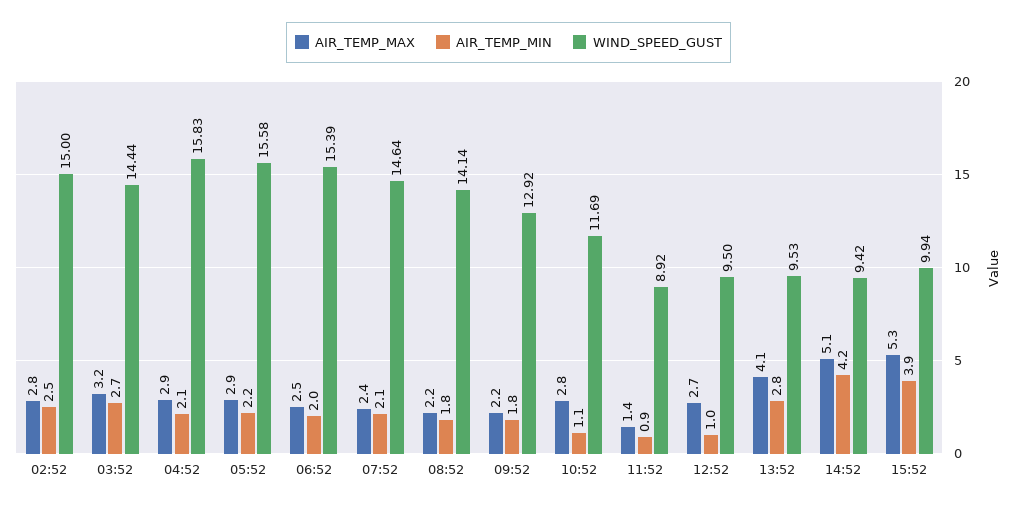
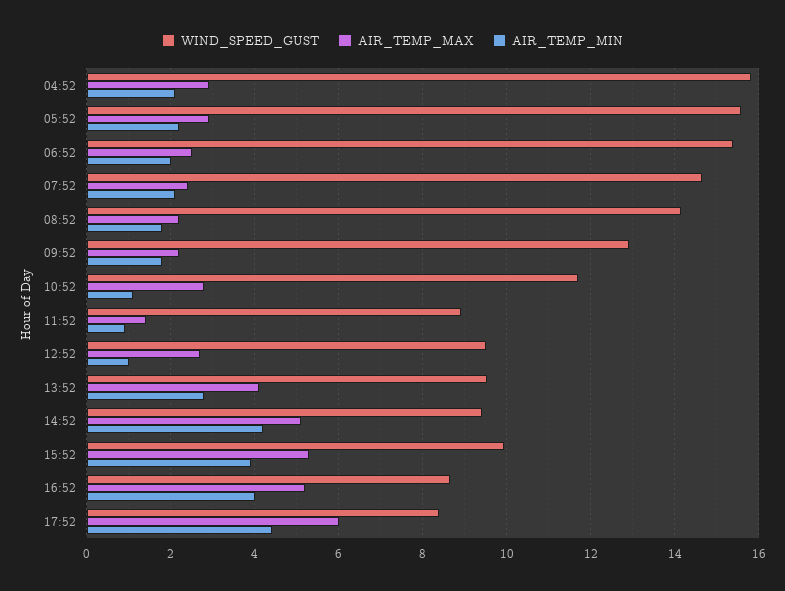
AIR_TEMP_MAX, 02:52: 2.8 -> none
AIR_TEMP_MIN, 02:52: 2.5 -> none
WIND_SPEED_GUST, 02:52: 15 -> none
AIR_TEMP_MAX, 03:52: 3.2 -> none
AIR_TEMP_MIN, 03:52: 2.7 -> none
WIND_SPEED_GUST, 03:52: 14.44 -> none
WIND_SPEED_GUST, 16:52: none -> 8.6
AIR_TEMP_MAX, 16:52: none -> 5.2
AIR_TEMP_MIN, 16:52: none -> 4
WIND_SPEED_GUST, 17:52: none -> 8.4
AIR_TEMP_MAX, 17:52: none -> 6
AIR_TEMP_MIN, 17:52: none -> 4.4

